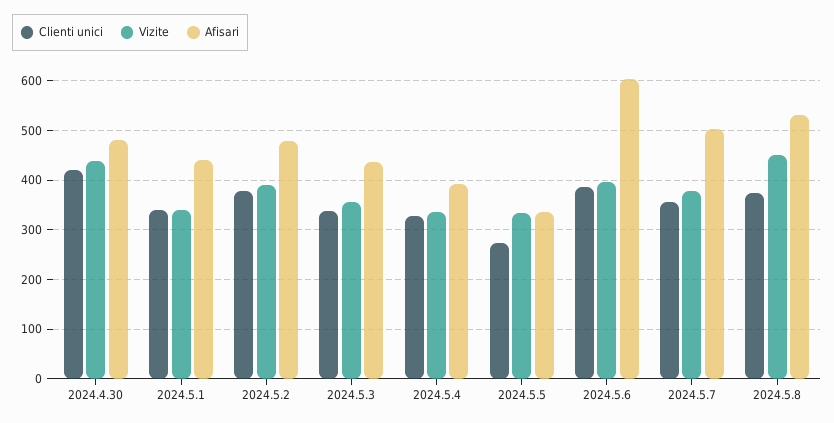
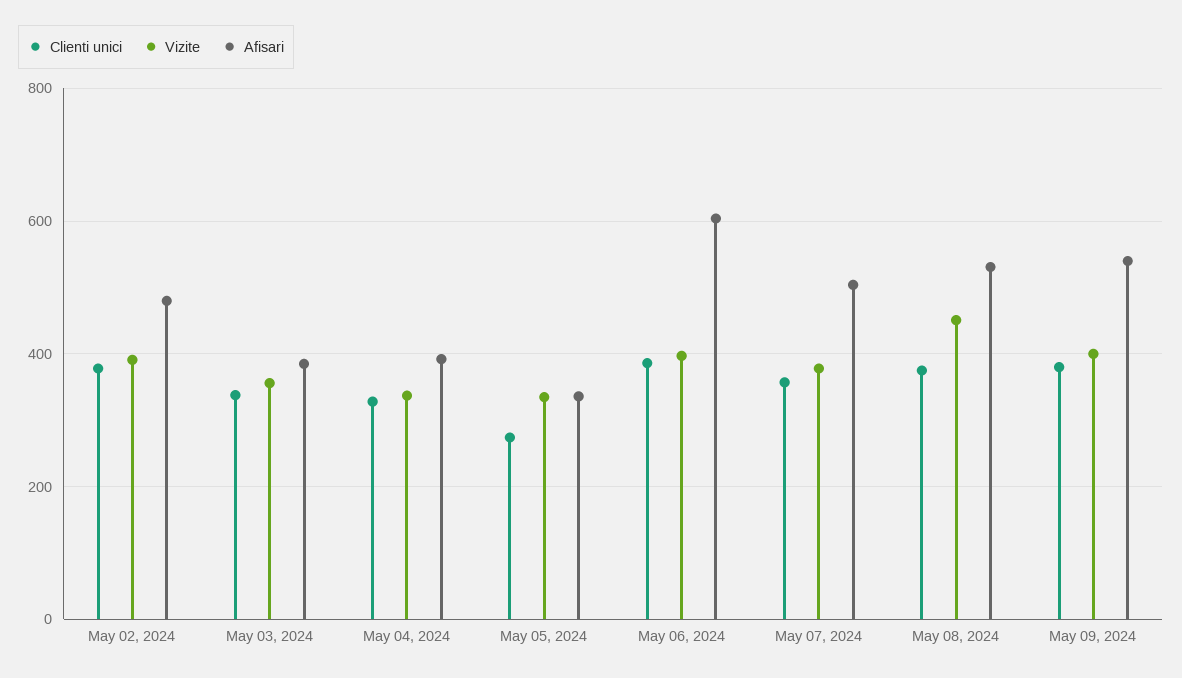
Clienti unici, 2024.4.30: 420 -> none
Vizite, 2024.4.30: 440 -> none
Afisari, 2024.4.30: 480 -> none
Clienti unici, 2024.5.1: 340 -> none
Vizite, 2024.5.1: 340 -> none
Afisari, 2024.5.1: 440 -> none
Afisari, 2024.5.3: 440 -> 380
Clienti unici, May 09, 2024: none -> 380
Vizite, May 09, 2024: none -> 400
Afisari, May 09, 2024: none -> 540

